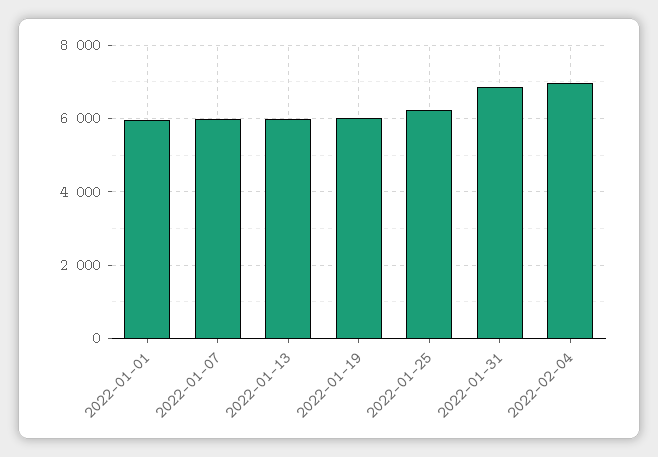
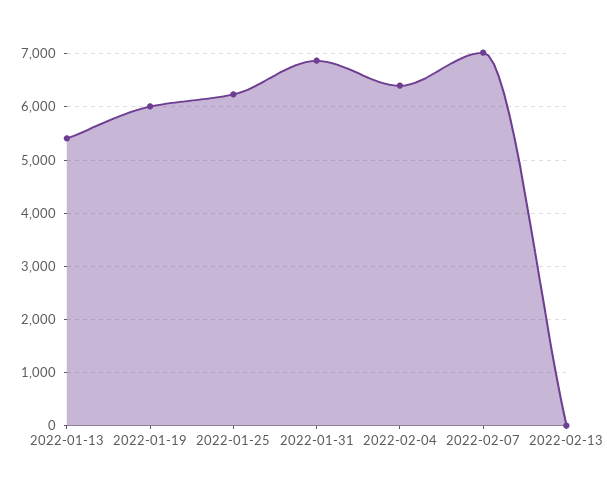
2022-01-01: 6000 -> none
2022-01-07: 6000 -> none
2022-01-13: 6000 -> 5400
2022-02-04: 7000 -> 6400
2022-02-07: none -> 7000
2022-02-13: none -> 0

